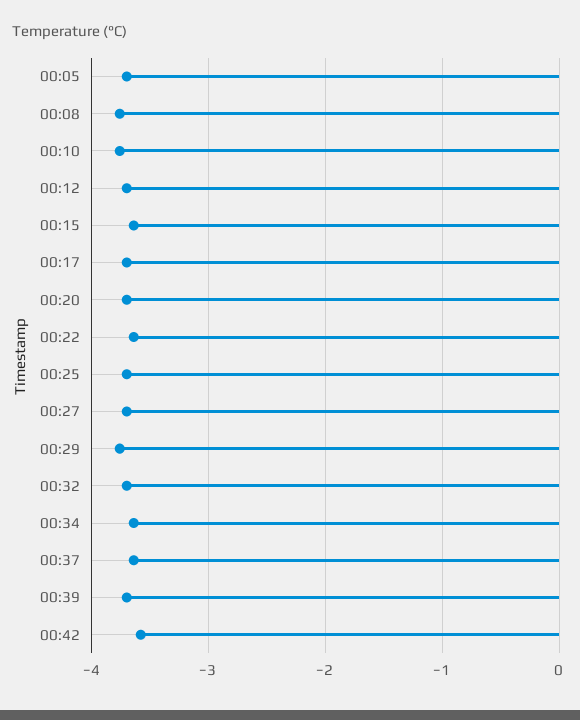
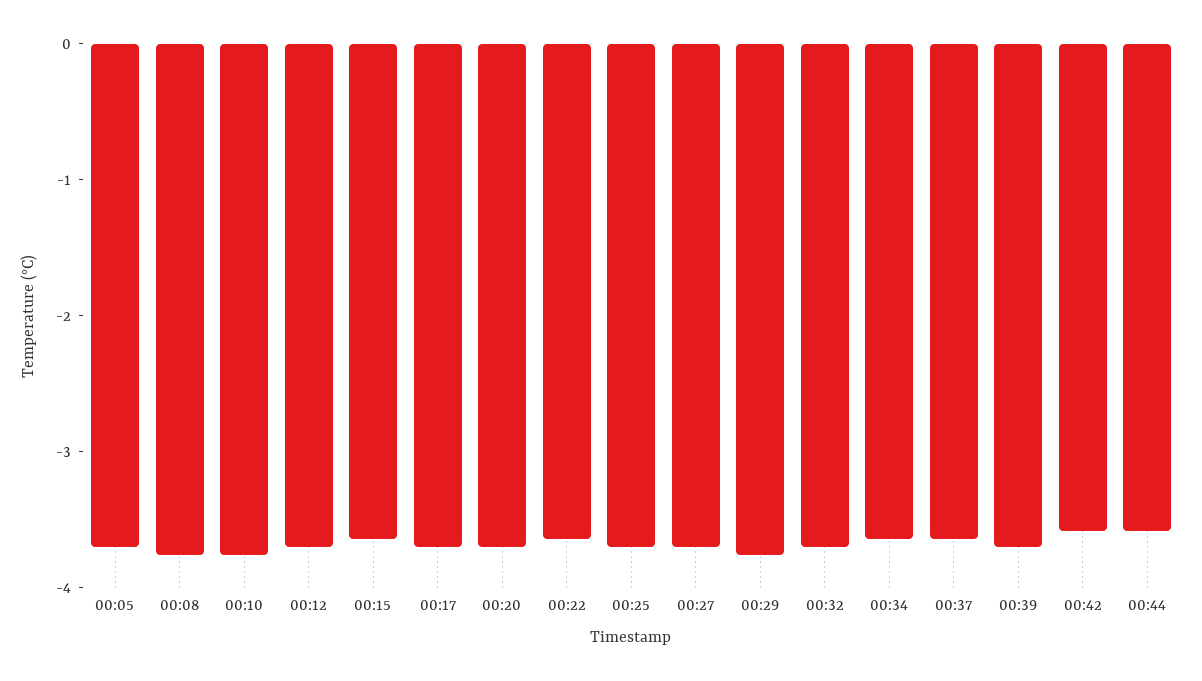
00:44: none -> -3.6

